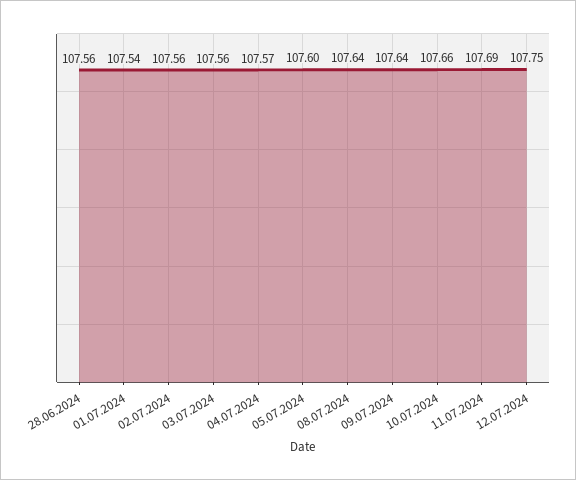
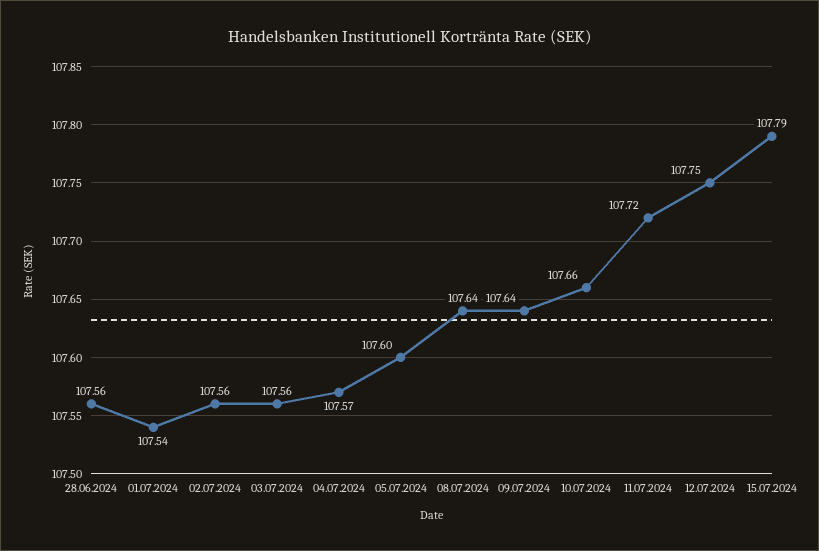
11.07.2024: 107.69 -> 107.72
15.07.2024: none -> 107.79

